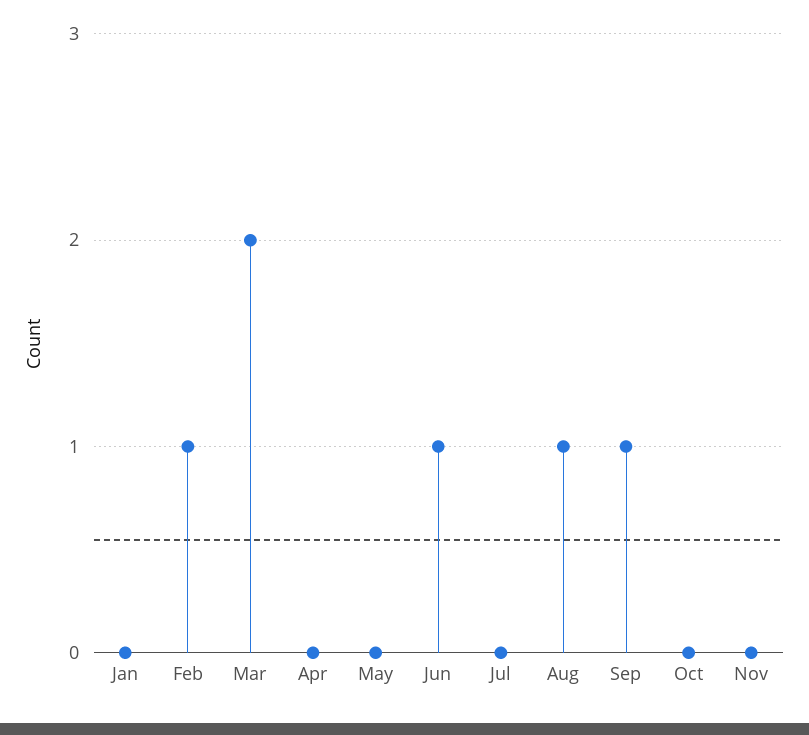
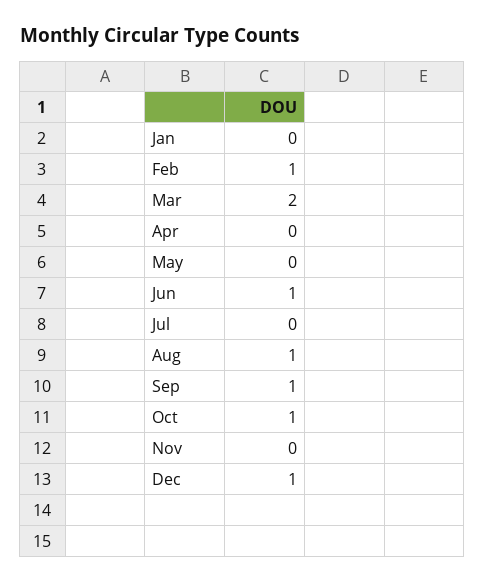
Oct: 0 -> 1
Dec: none -> 1

